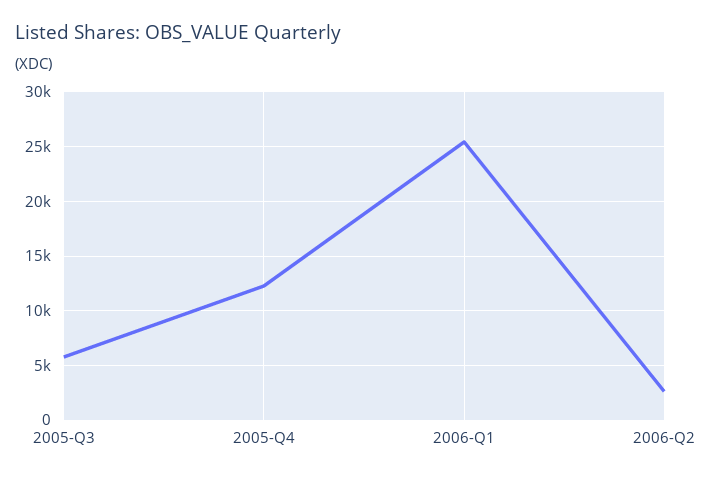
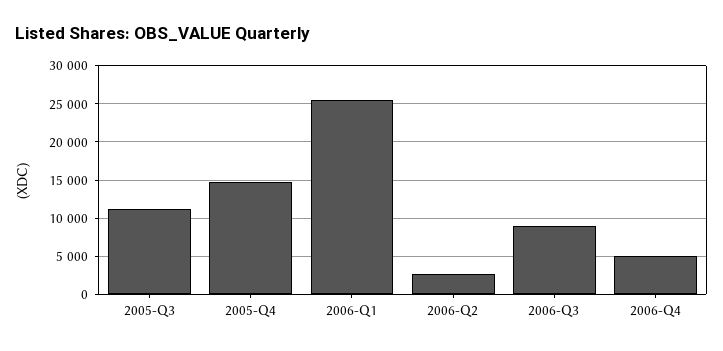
2005-Q3: 6000 -> 11000
2005-Q4: 12000 -> 15000
2006-Q3: none -> 9000
2006-Q4: none -> 5000

